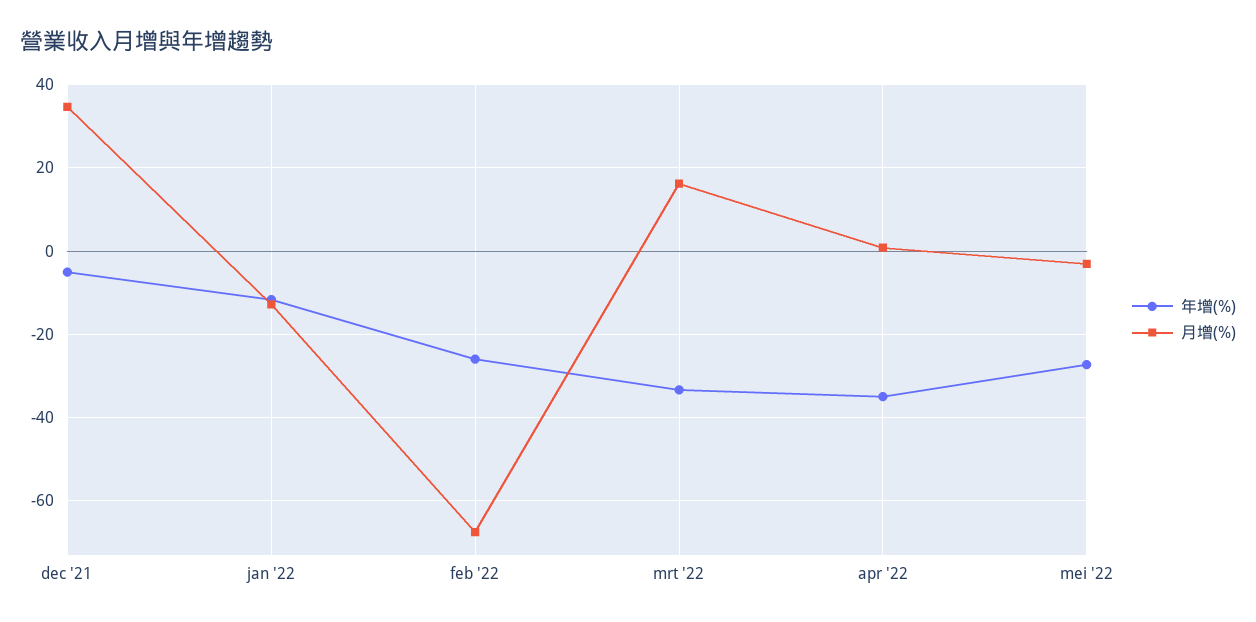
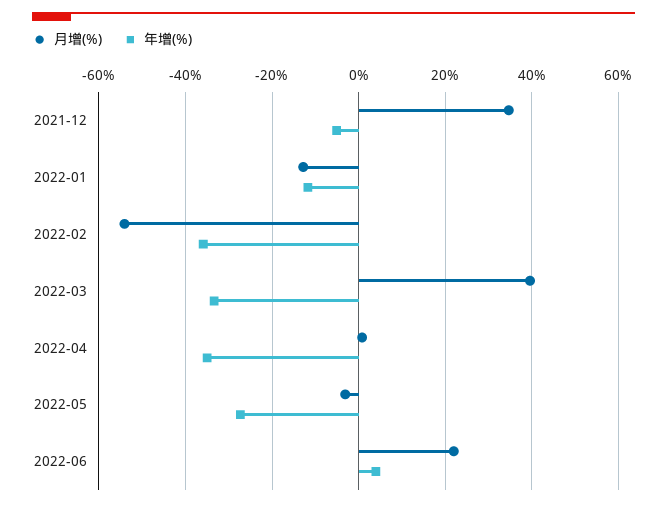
年增(%), feb '22: -26 -> -36
月增(%), feb '22: -68 -> -54
月增(%), mrt '22: 16 -> 40
月增(%), 2022-06: none -> 22
年增(%), 2022-06: none -> 4

